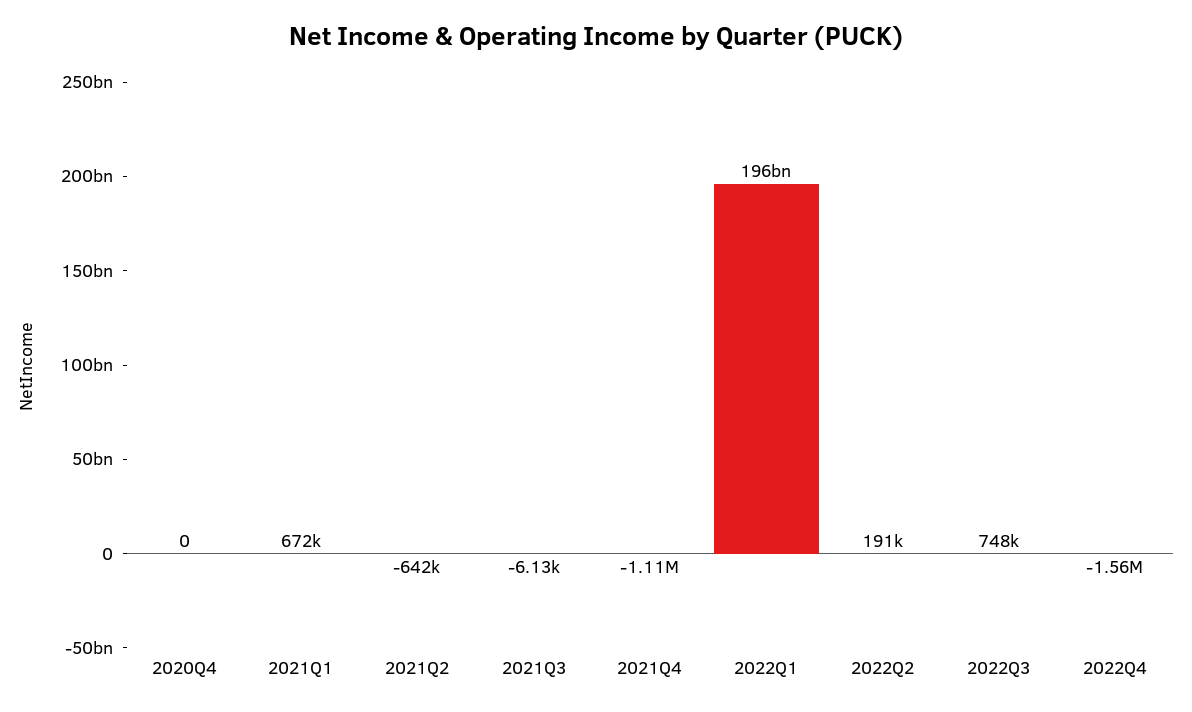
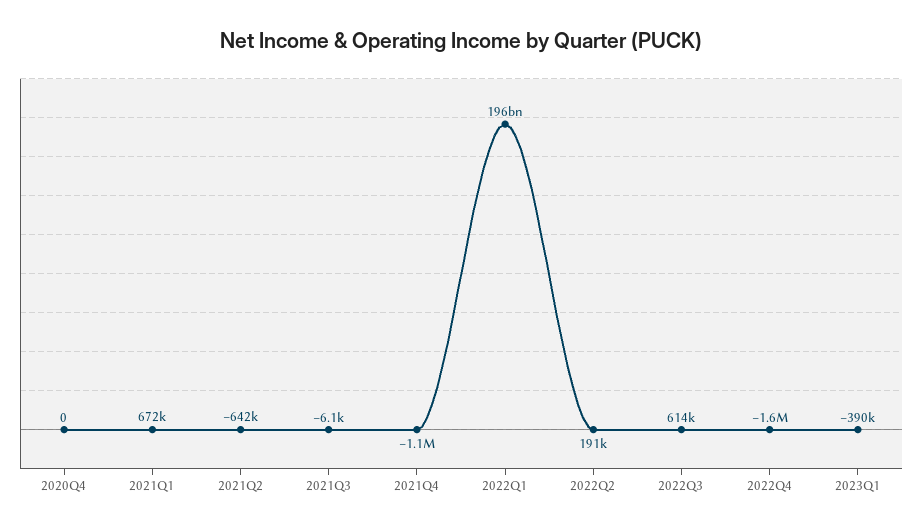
2022Q3: 748000 -> 614000
2023Q1: none -> -390000

